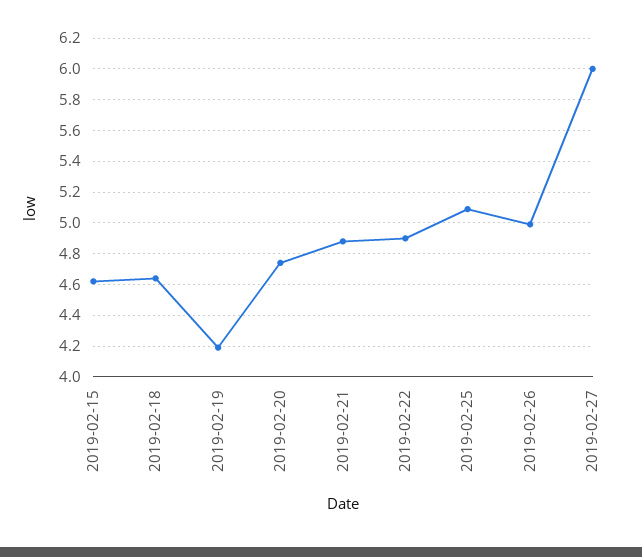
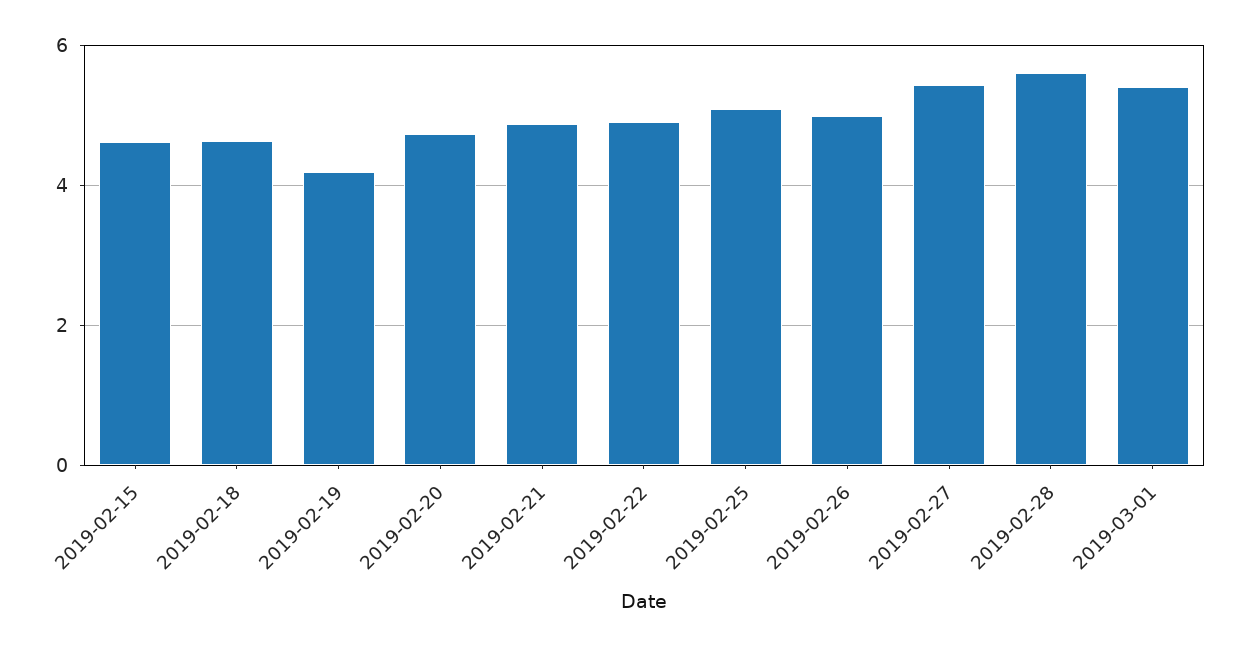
2019-02-27: 6 -> 5.4
2019-02-28: none -> 5.6
2019-03-01: none -> 5.4

